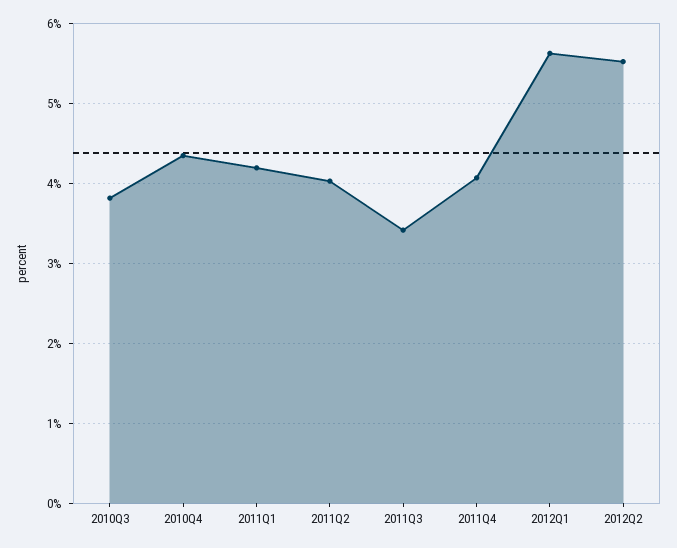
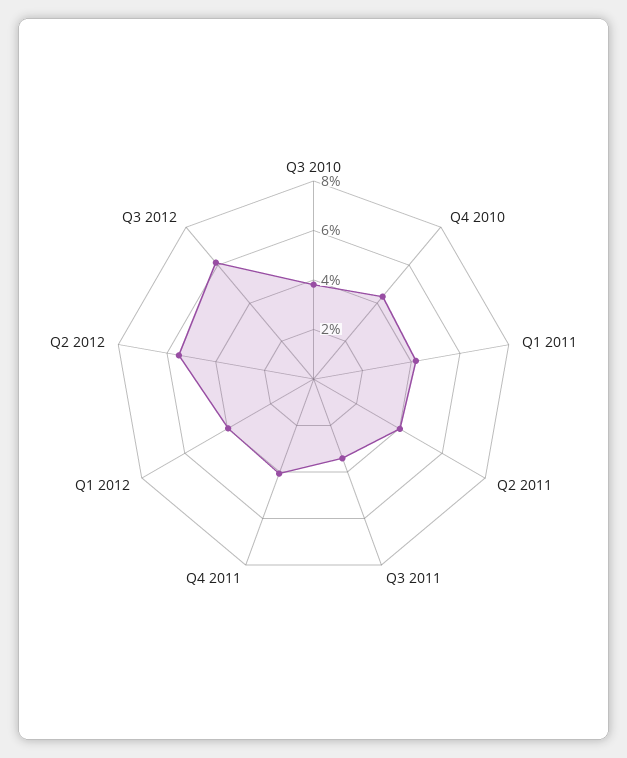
2012Q1: 5.6 -> 4
Q3 2012: none -> 6

